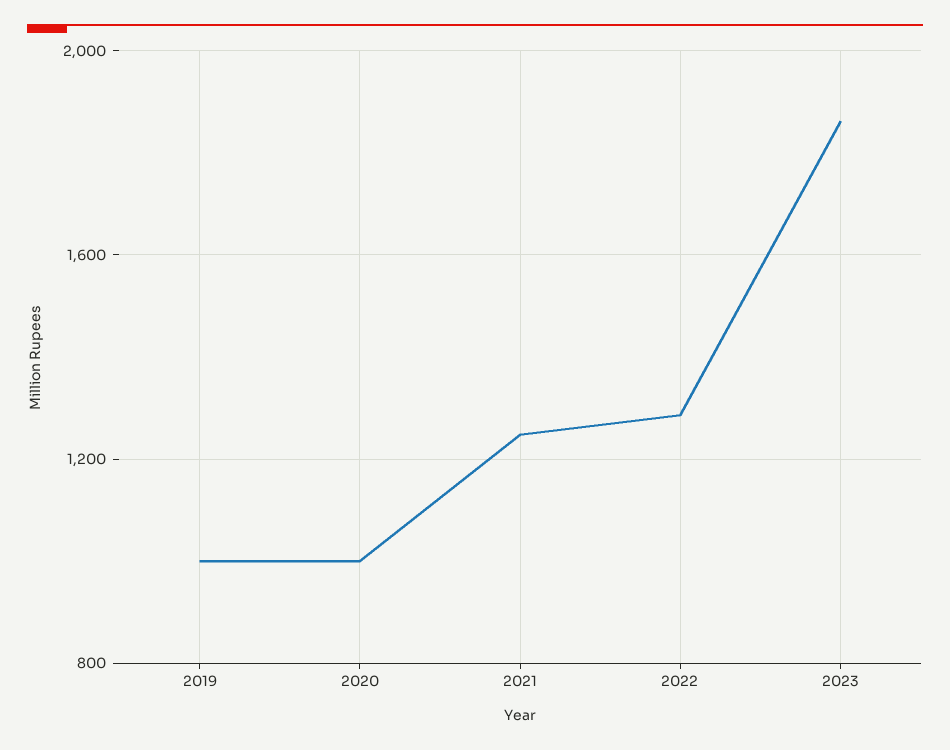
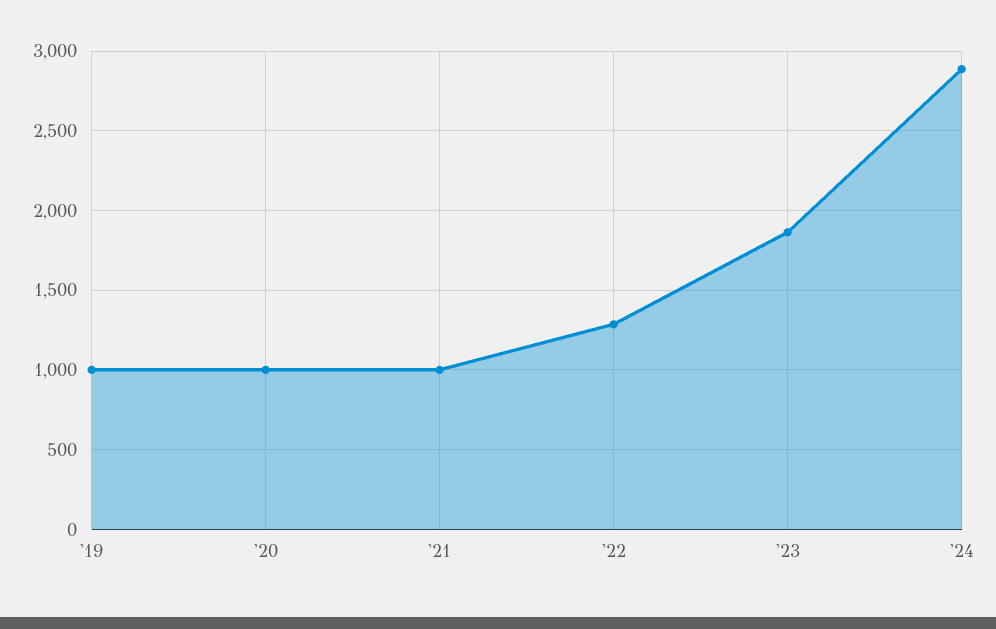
2021: 1250 -> 1000
'24: none -> 2900

